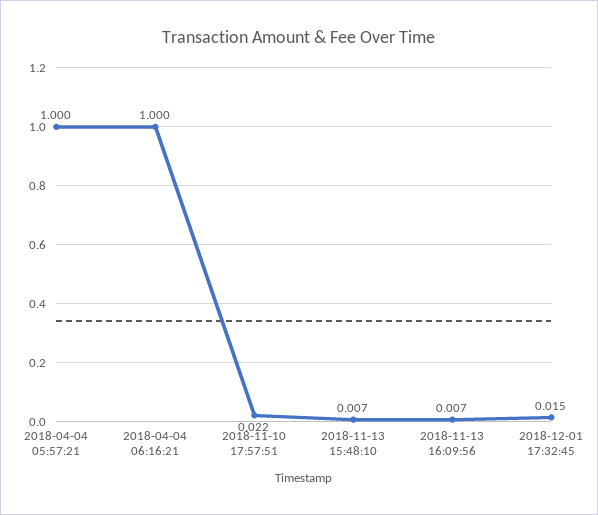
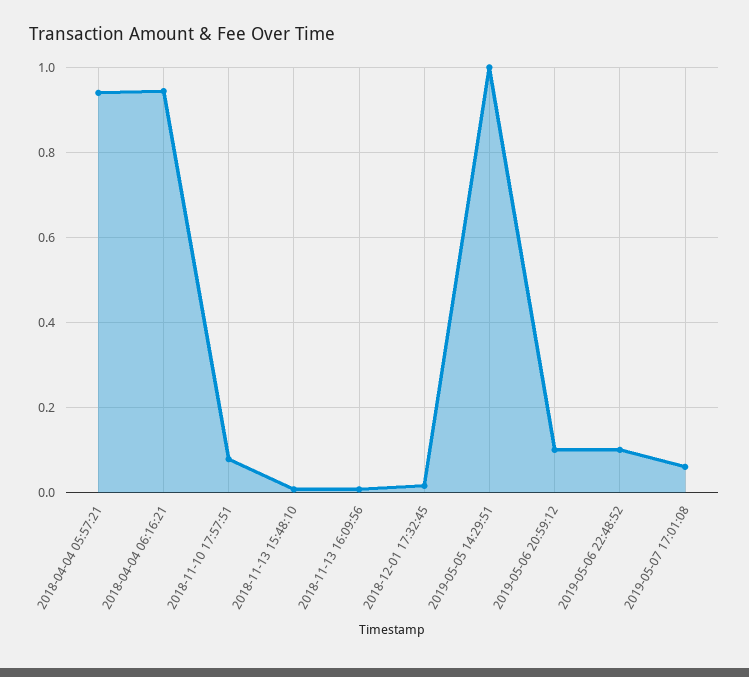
2018-04-04 05:57:21: 1 -> 0.94
2018-04-04 06:16:21: 1 -> 0.94
2018-11-10 17:57:51: 0.022 -> 0.08
2019-05-05 14:29:51: none -> 1
2019-05-06 20:59:12: none -> 0.1
2019-05-06 22:48:52: none -> 0.1
2019-05-07 17:01:08: none -> 0.06

